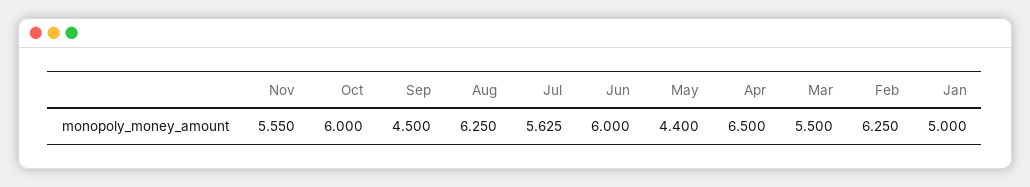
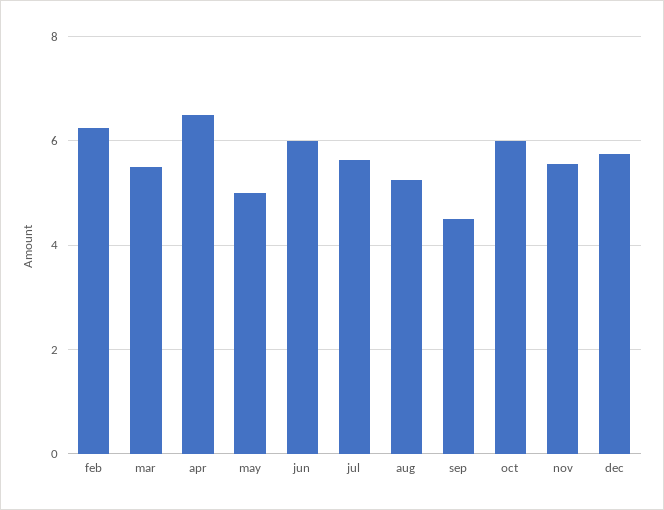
Aug: 6.25 -> 5.2
May: 4.4 -> 5
Jan: 5 -> none
dec: none -> 5.8

